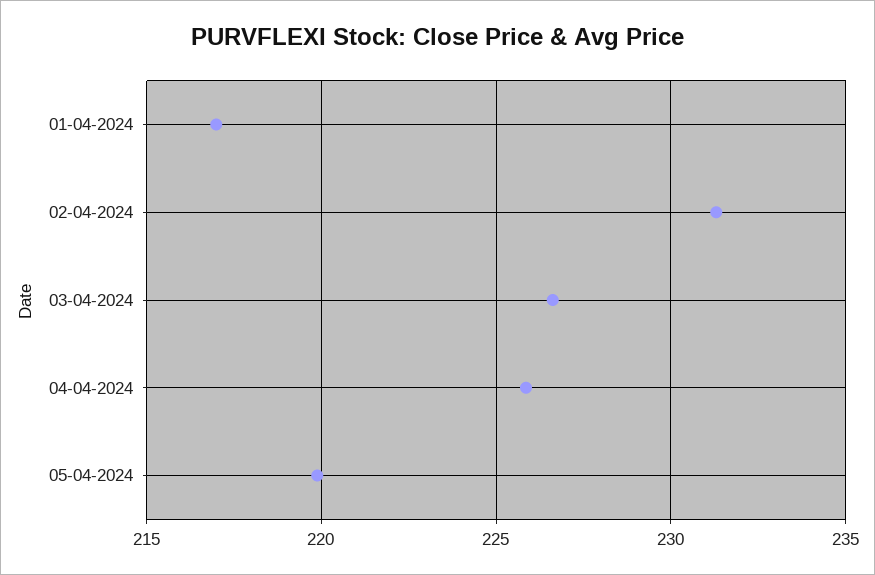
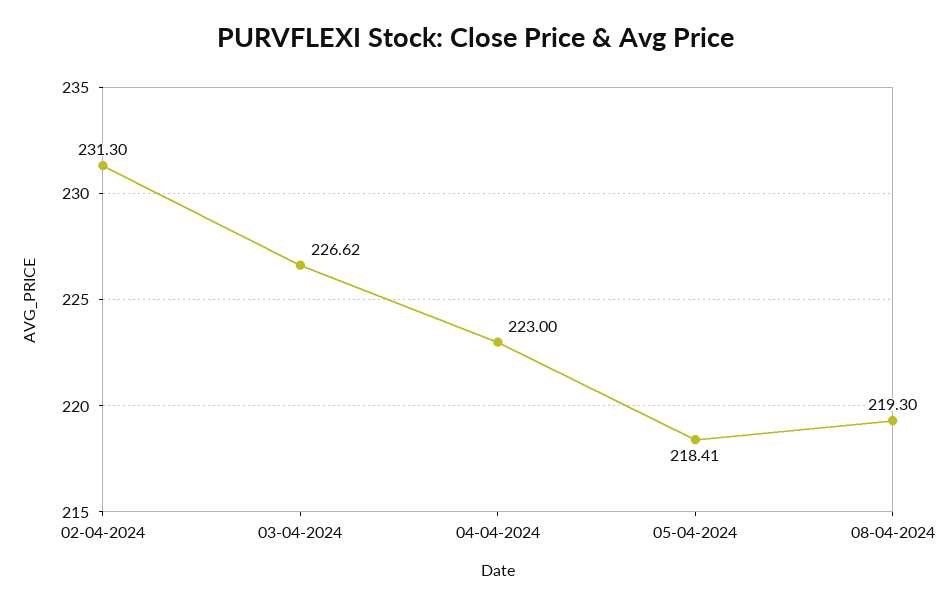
01-04-2024: 217 -> none
04-04-2024: 226 -> 223
05-04-2024: 220 -> 218.41
08-04-2024: none -> 219.3

